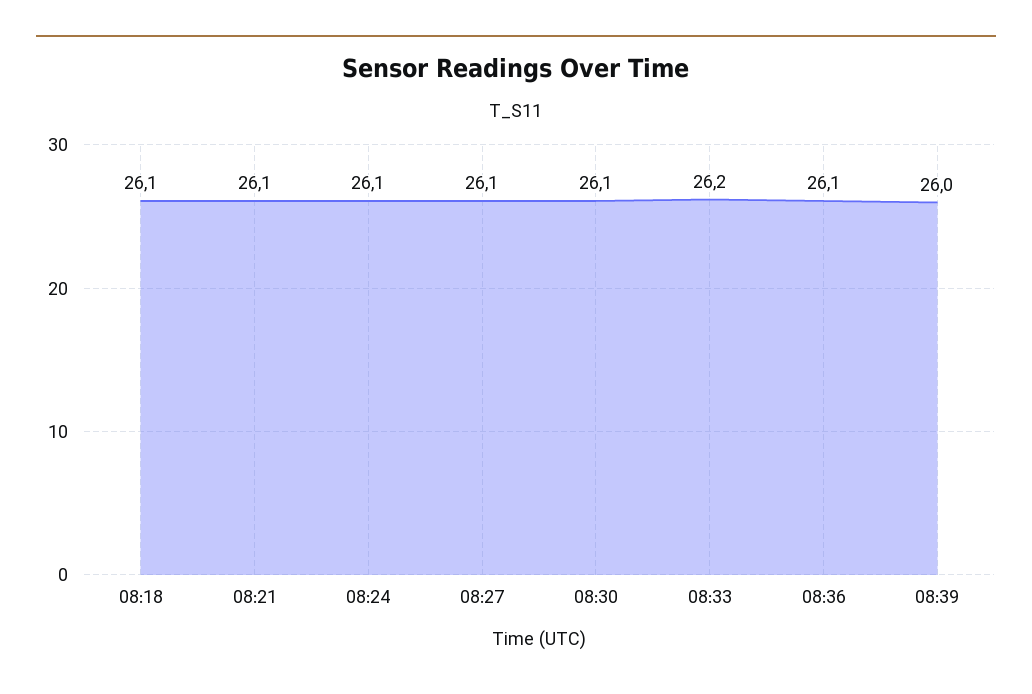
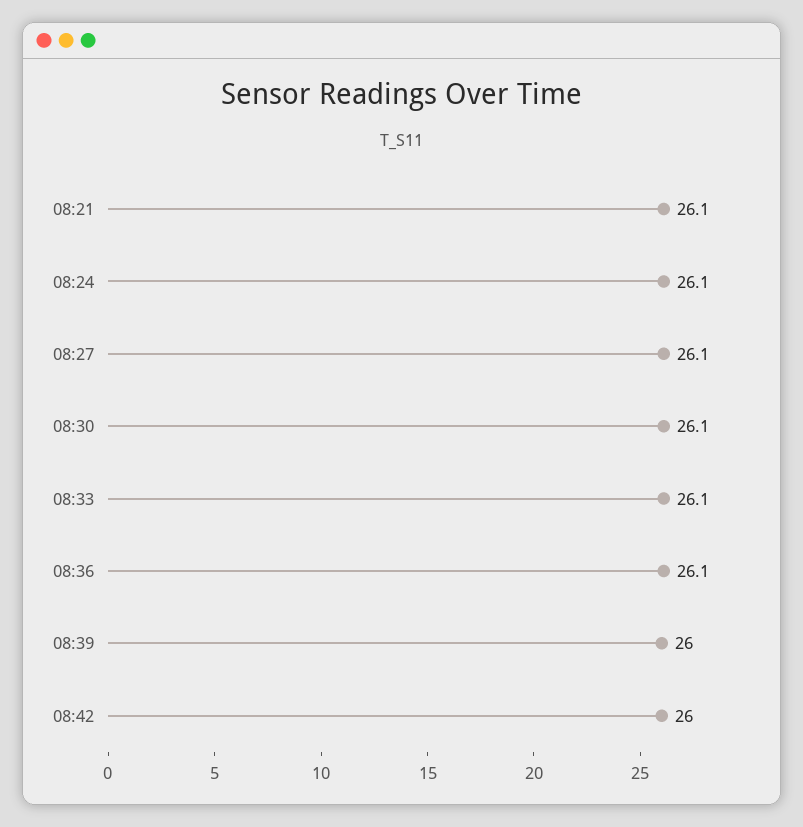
08:18: 26.1 -> none
08:33: 26.2 -> 26.1
08:42: none -> 26

